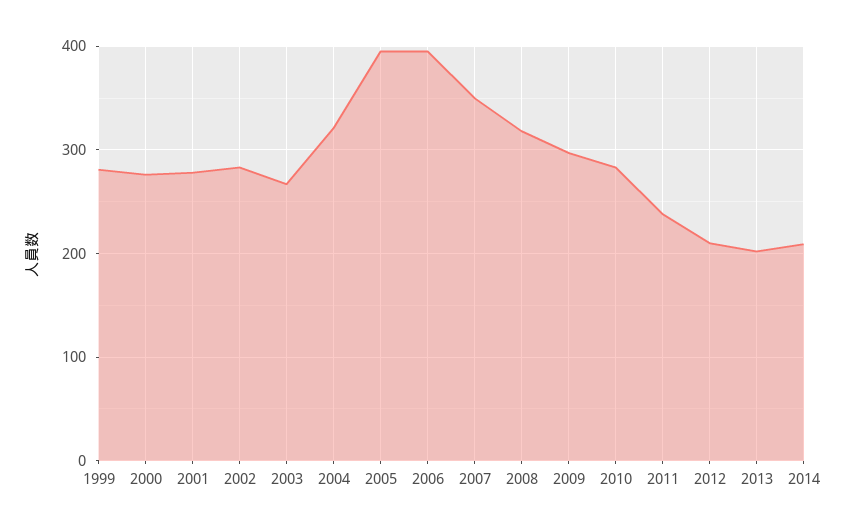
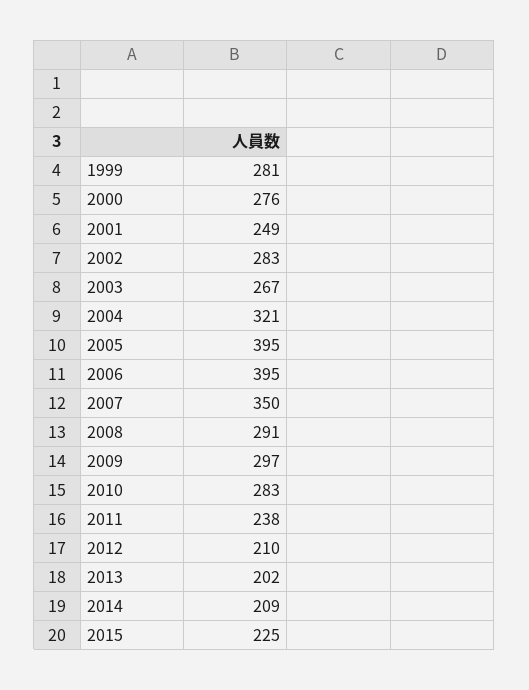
2001: 280 -> 249
2008: 320 -> 291
2015: none -> 225

